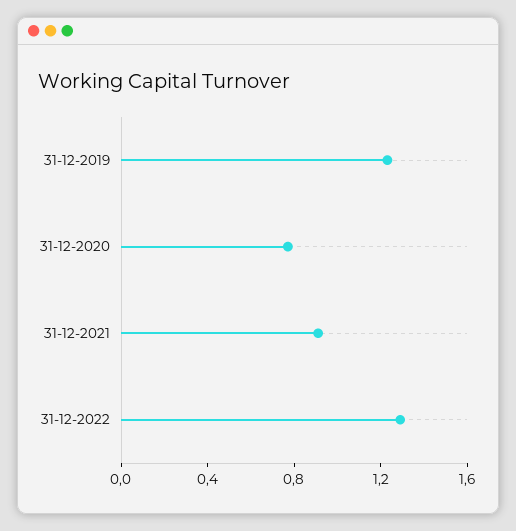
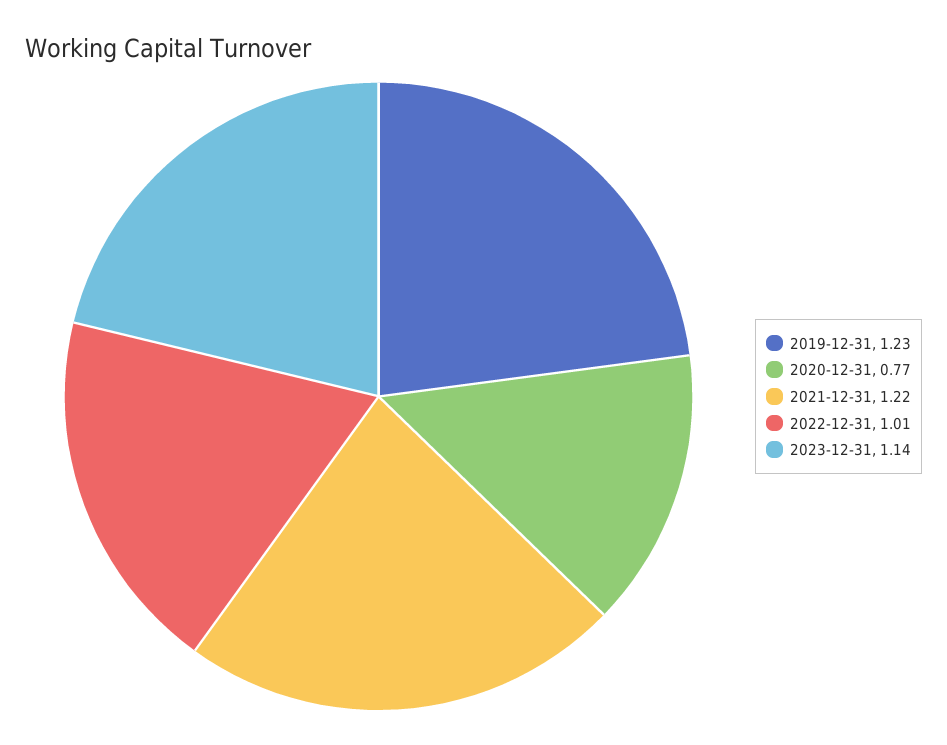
31-12-2021: 0.9 -> 1.22
31-12-2022: 1.3 -> 1.01
2023-12-31: none -> 1.14

